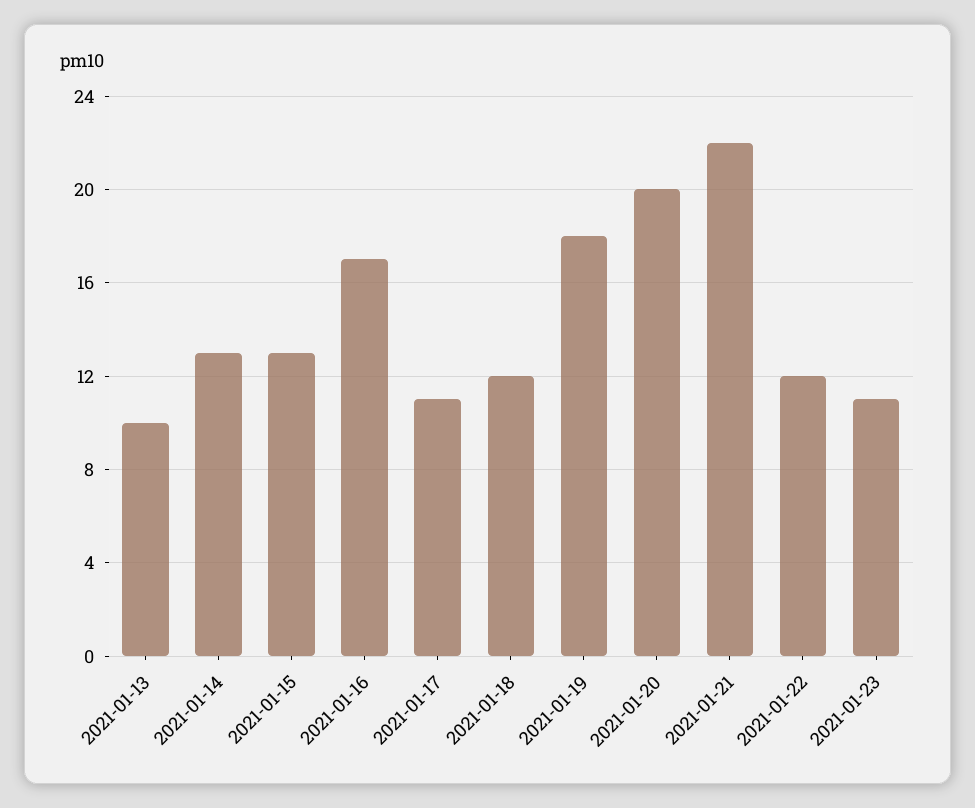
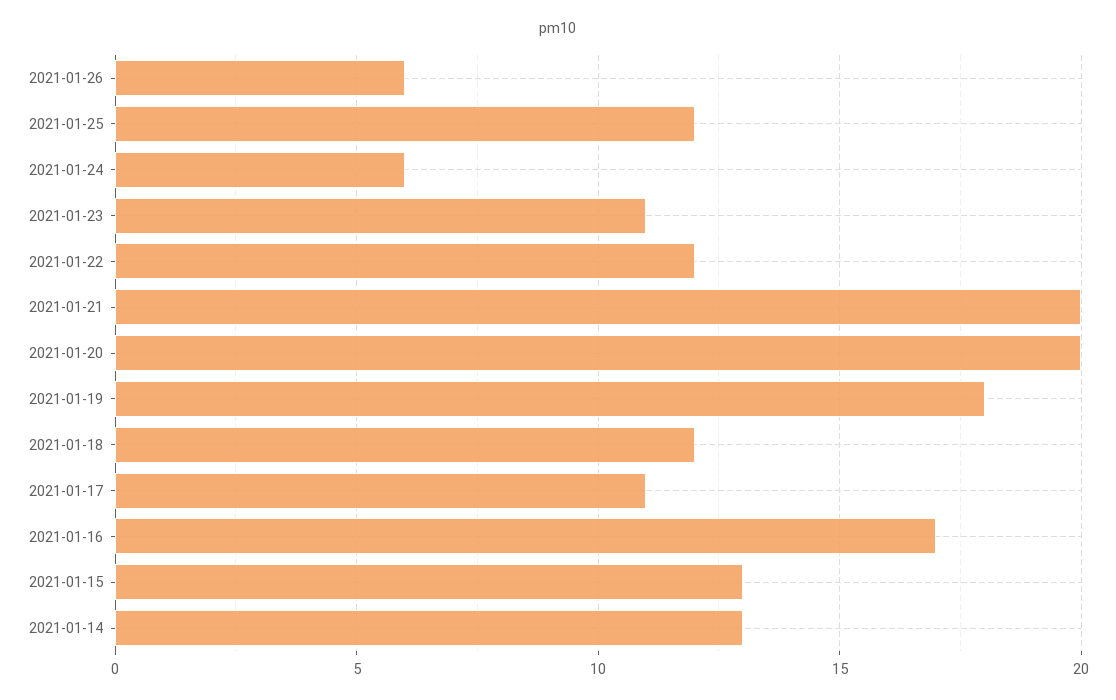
2021-01-13: 10 -> none
2021-01-21: 22 -> 20
2021-01-26: none -> 6
2021-01-25: none -> 12
2021-01-24: none -> 6

